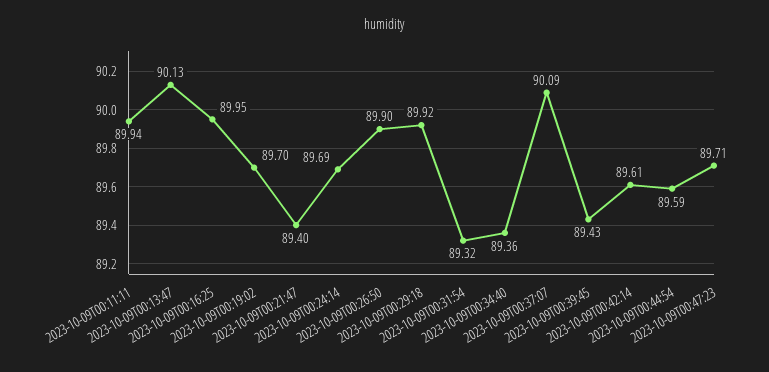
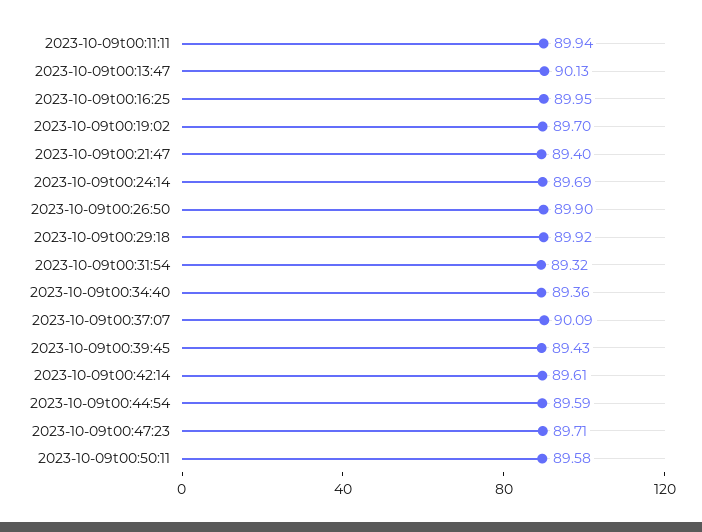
2023-10-09t00:50:11: none -> 89.58

